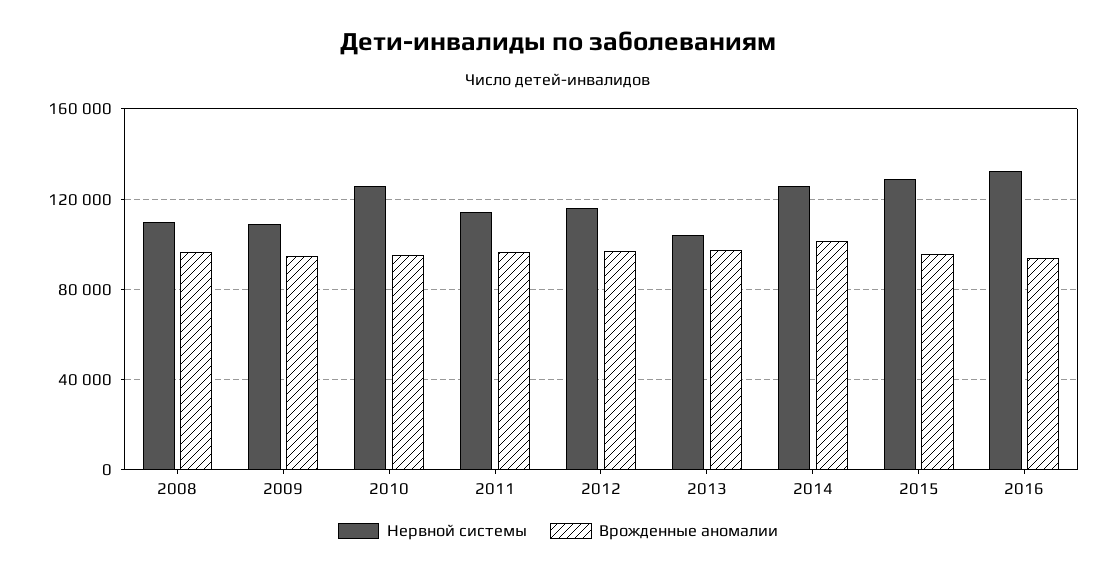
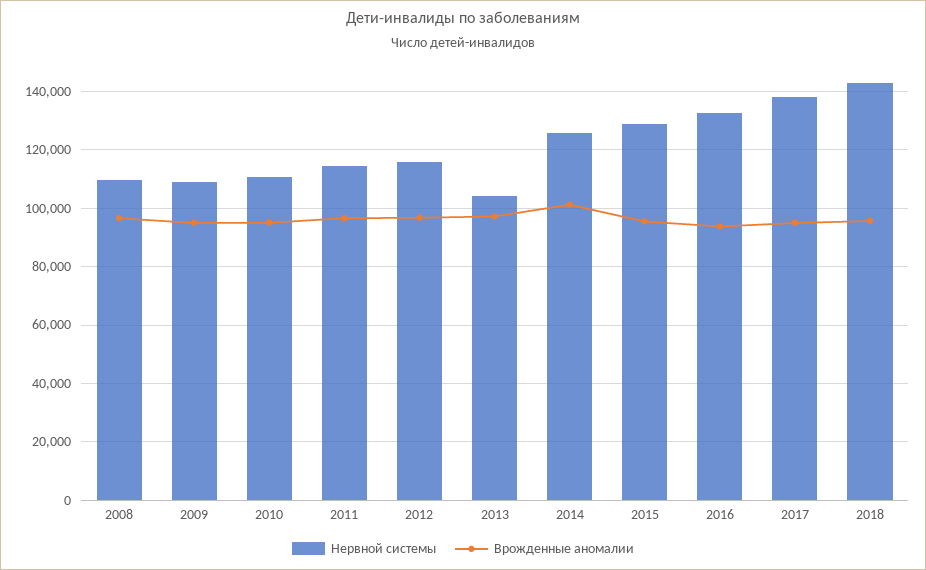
Нервной системы, 2010: 125000 -> 110000
Нервной системы, 2017: none -> 137500
Врожденные аномалии, 2017: none -> 95000
Нервной системы, 2018: none -> 142500
Врожденные аномалии, 2018: none -> 95000

